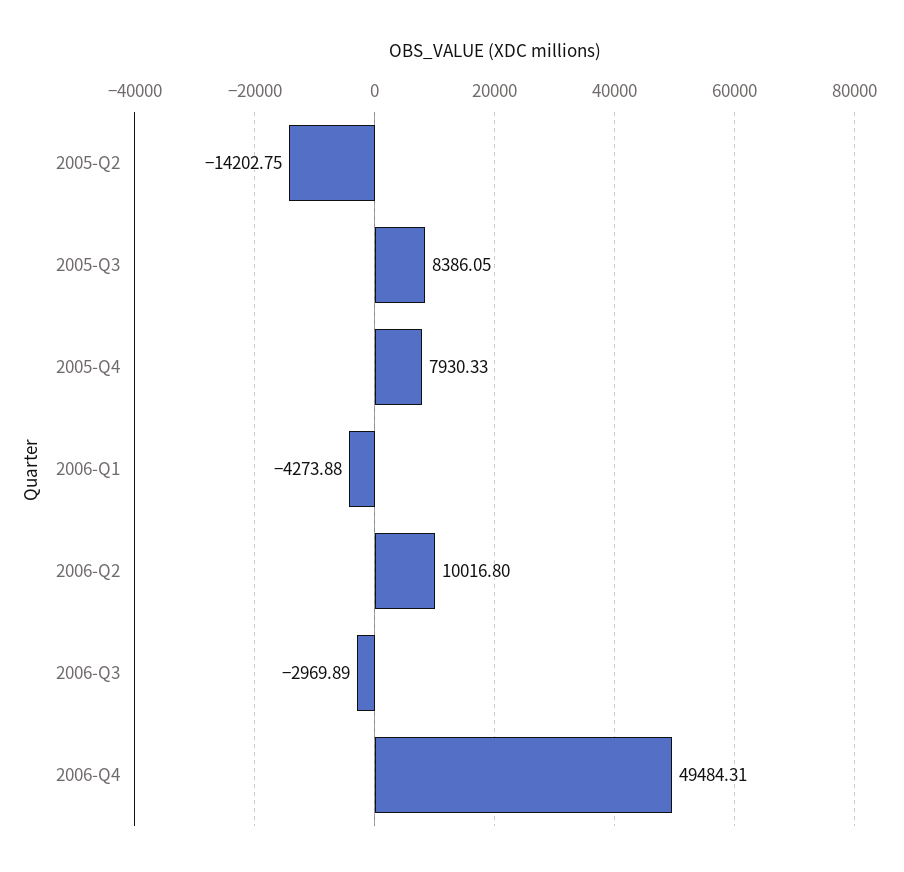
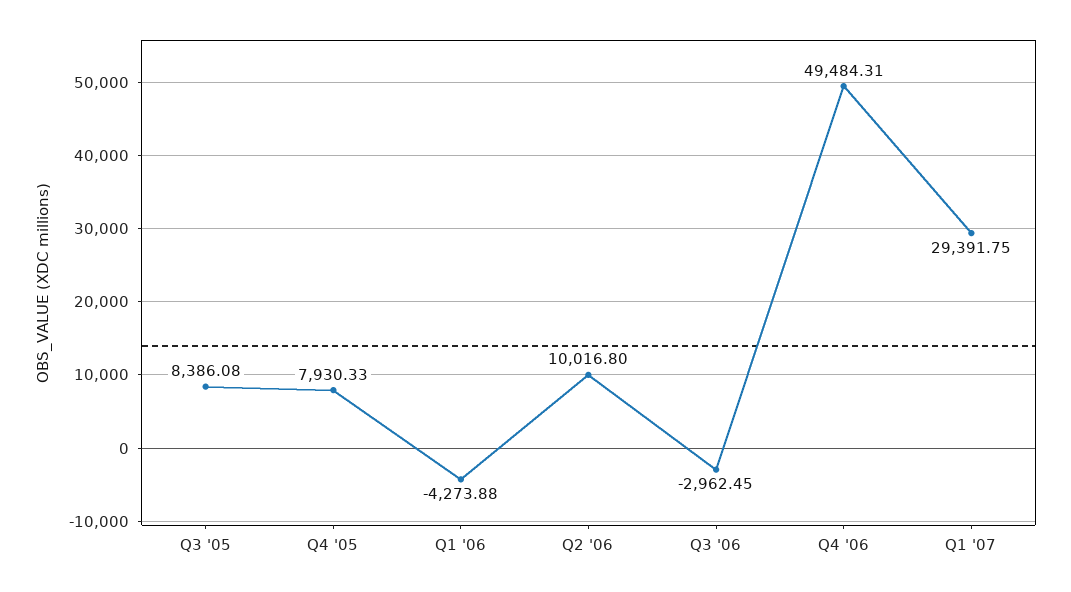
2005-Q2: -14202.75 -> none
2005-Q3: 8386.05 -> 8386.08
2006-Q3: -2969.89 -> -2962.45
Q1 '07: none -> 29391.75

